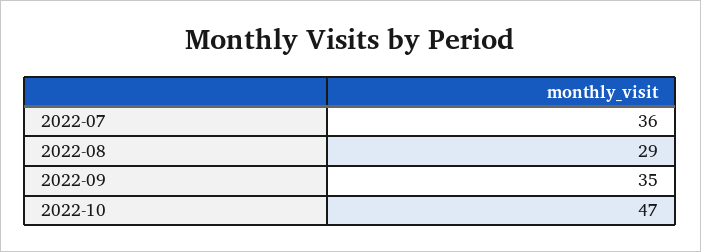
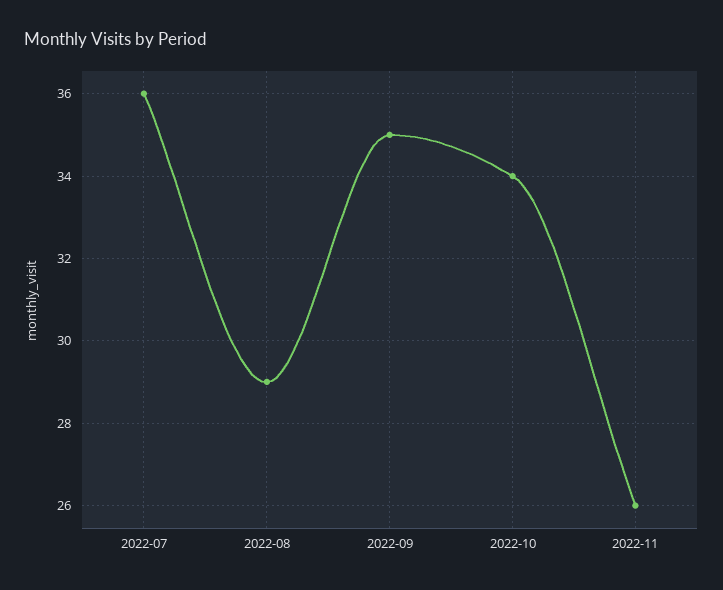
2022-10: 47 -> 34
2022-11: none -> 26

